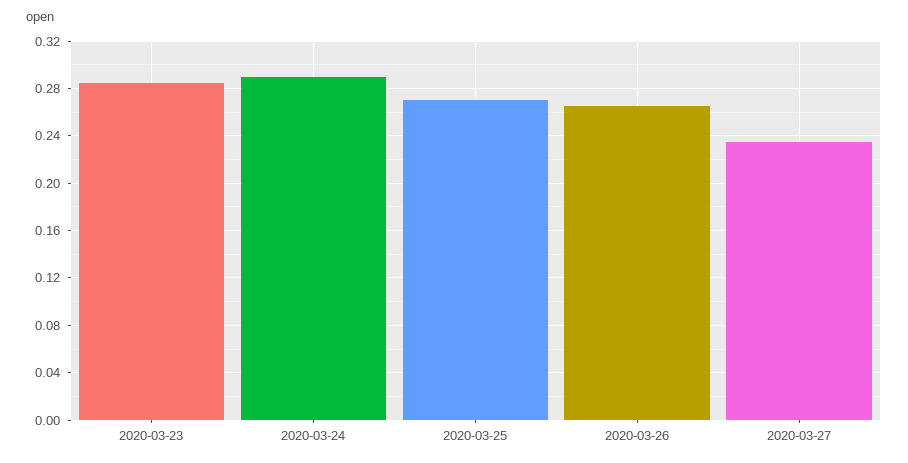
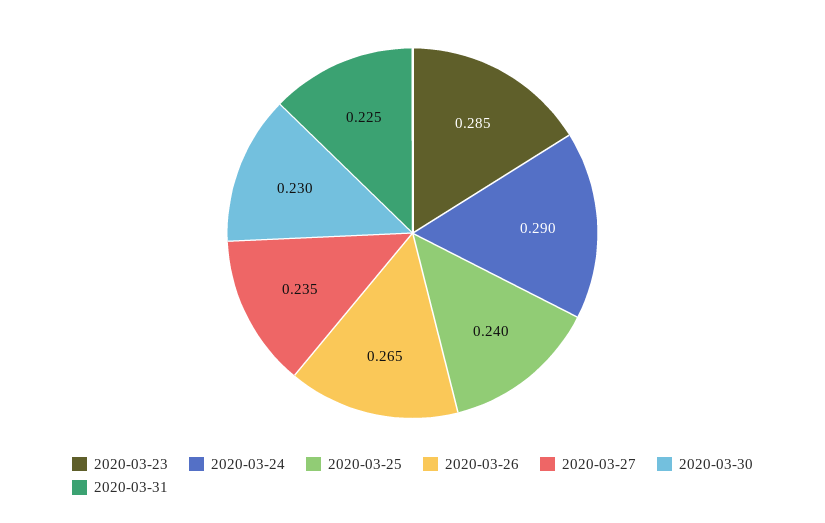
2020-03-25: 0.27 -> 0.24
2020-03-30: none -> 0.23
2020-03-31: none -> 0.225

